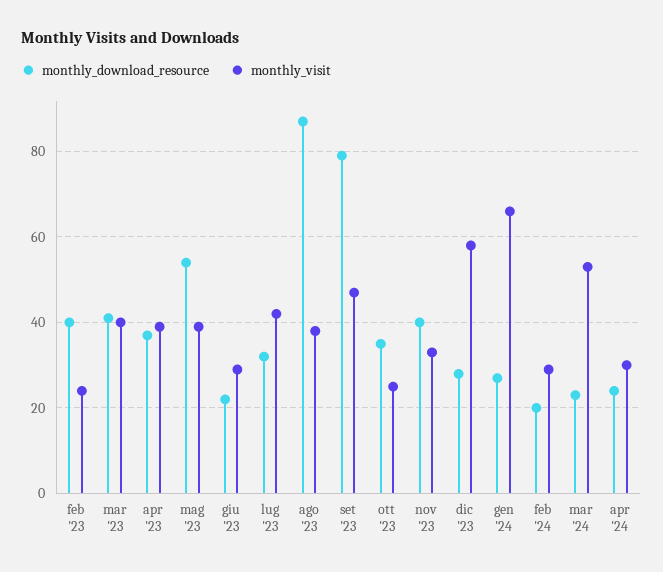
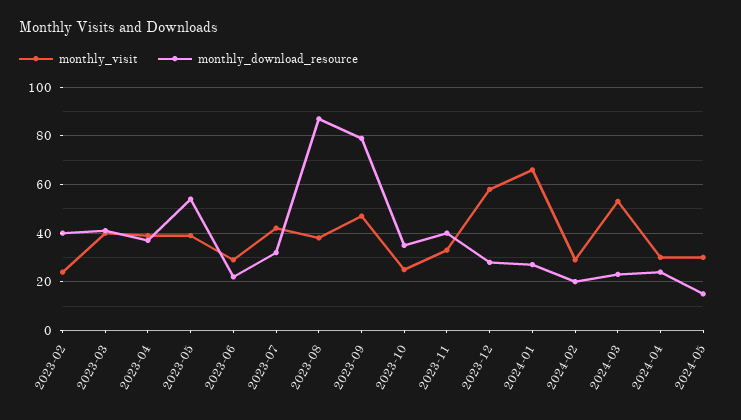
monthly_visit, 2024-05: none -> 30
monthly_download_resource, 2024-05: none -> 15

